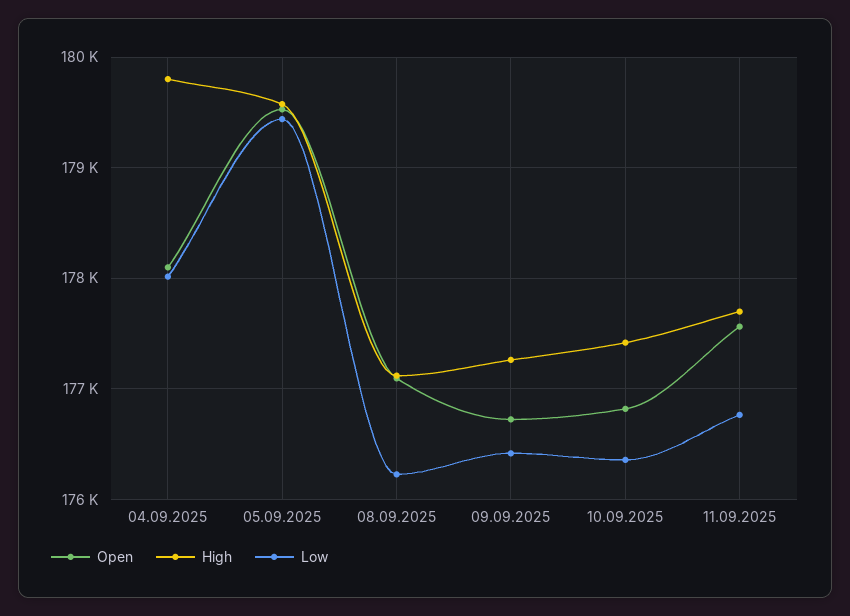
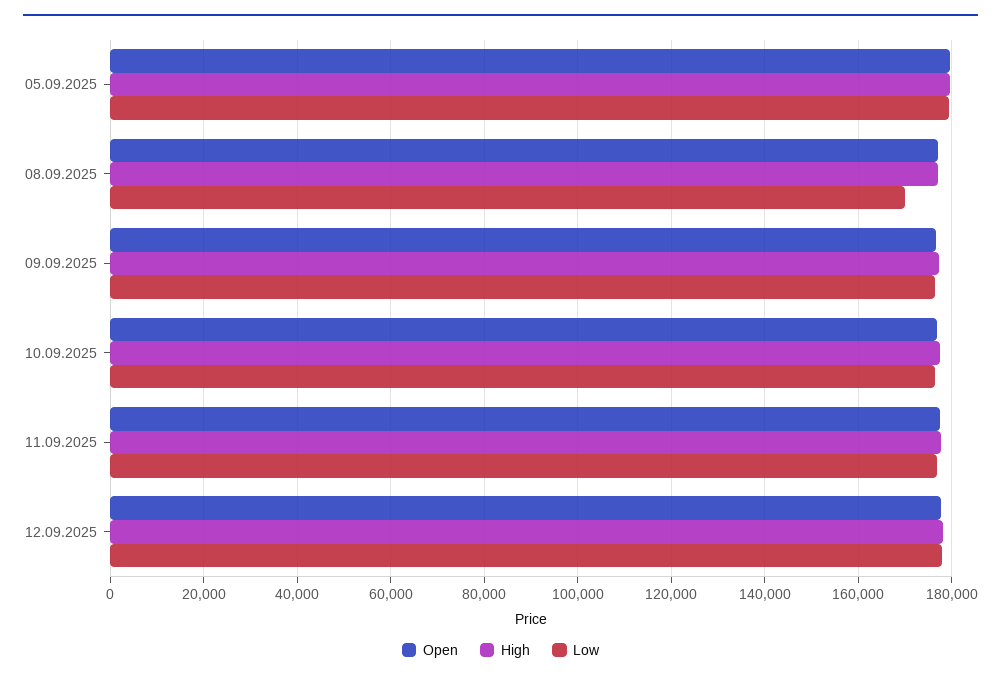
Open, 04.09.2025: 178100 -> none
High, 04.09.2025: 179800 -> none
Low, 04.09.2025: 178000 -> none
Low, 08.09.2025: 176200 -> 170000
Open, 12.09.2025: none -> 178000
High, 12.09.2025: none -> 178000
Low, 12.09.2025: none -> 178000

